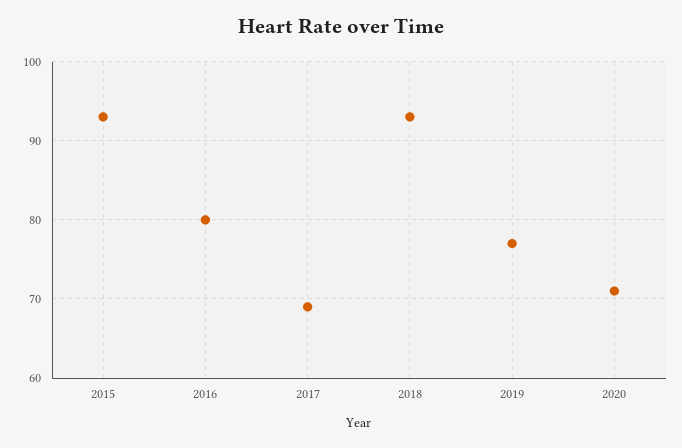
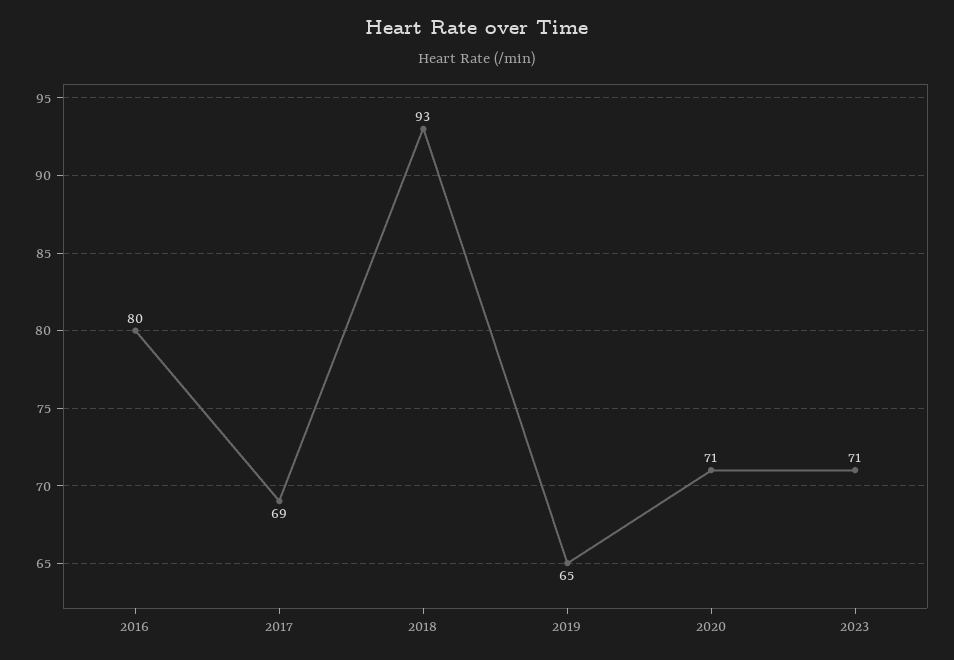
2015: 93 -> none
2019: 77 -> 65
2023: none -> 71

